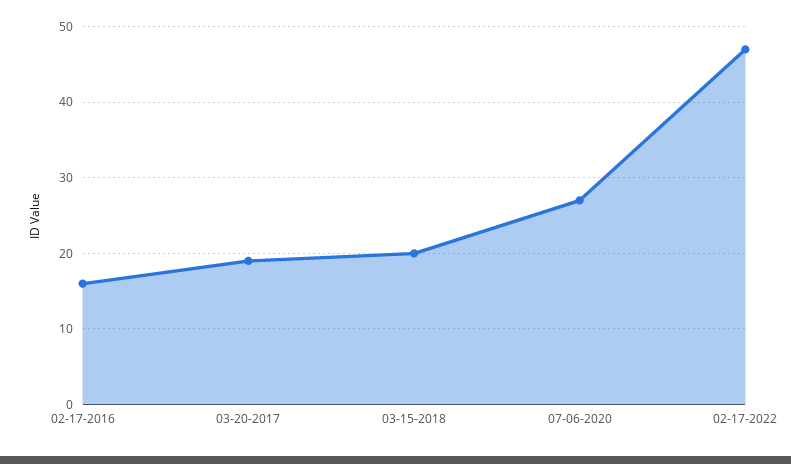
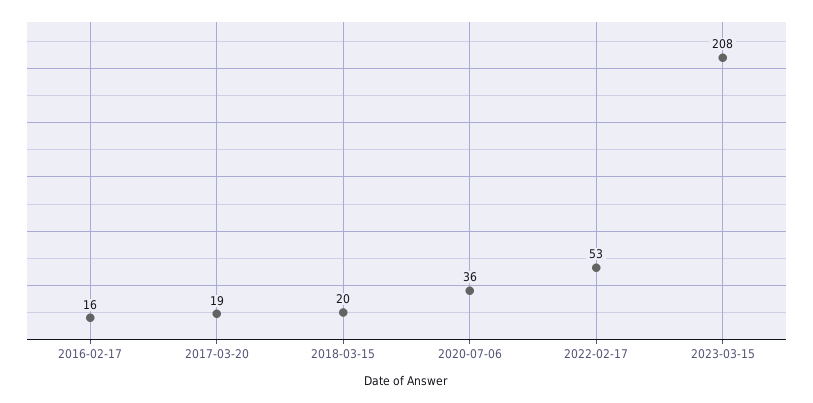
07-06-2020: 27 -> 36
02-17-2022: 47 -> 53
2023-03-15: none -> 208

